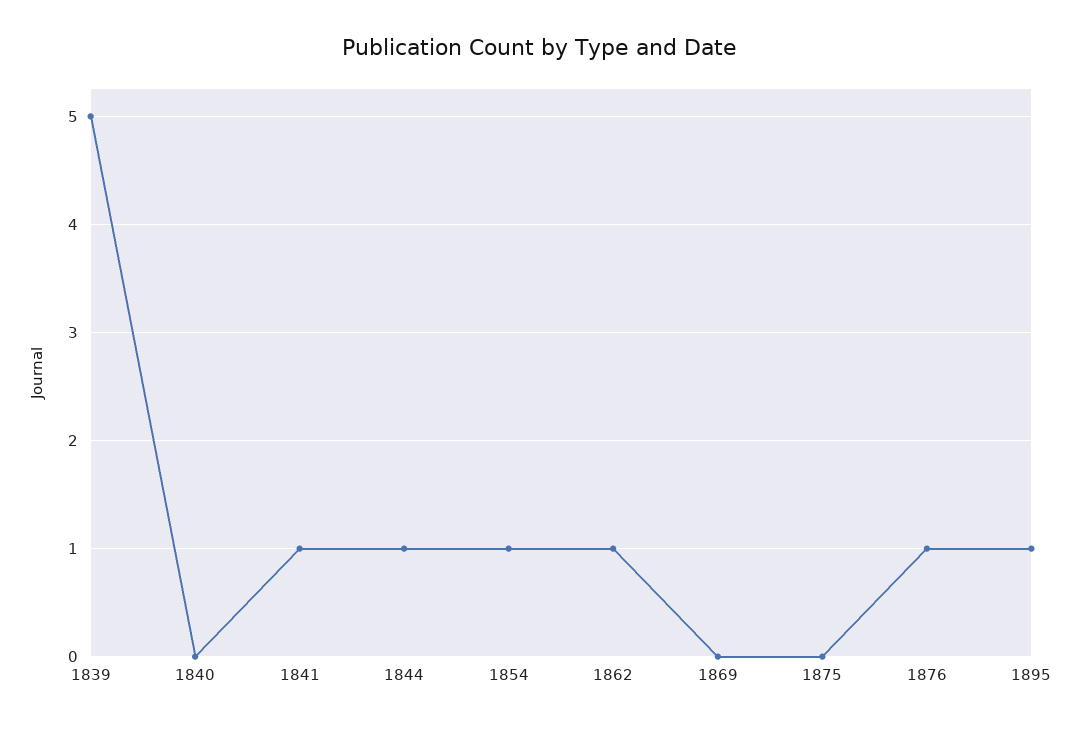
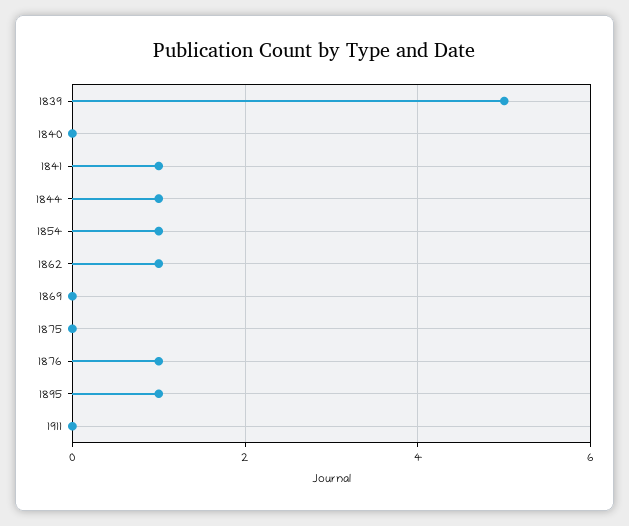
1911: none -> 0

